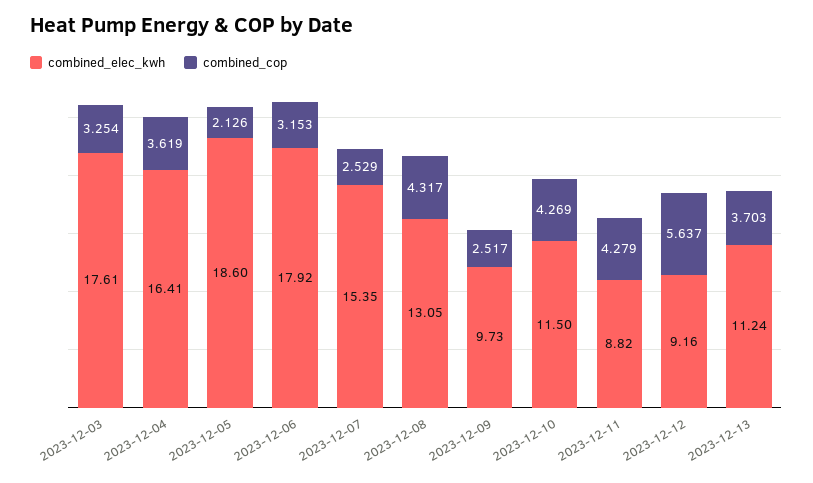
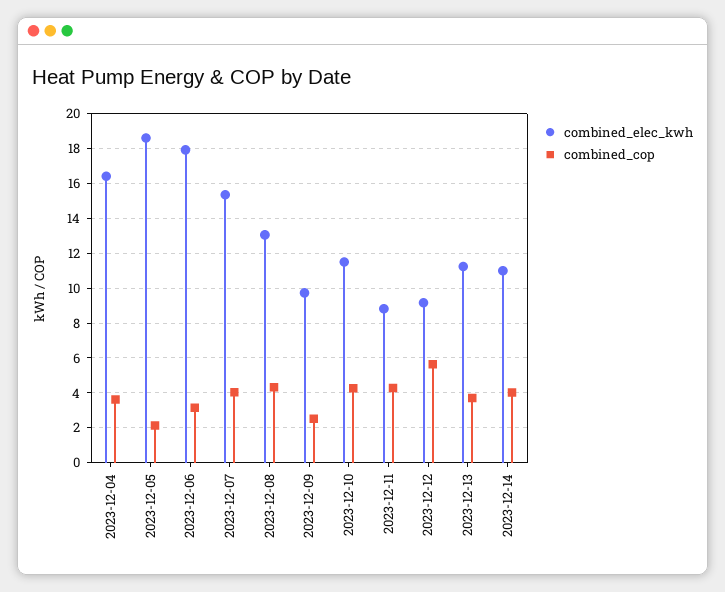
combined_elec_kwh, 2023-12-03: 17.61 -> none
combined_cop, 2023-12-03: 3.254 -> none
combined_cop, 2023-12-07: 2.529 -> 4
combined_elec_kwh, 2023-12-14: none -> 11
combined_cop, 2023-12-14: none -> 4

